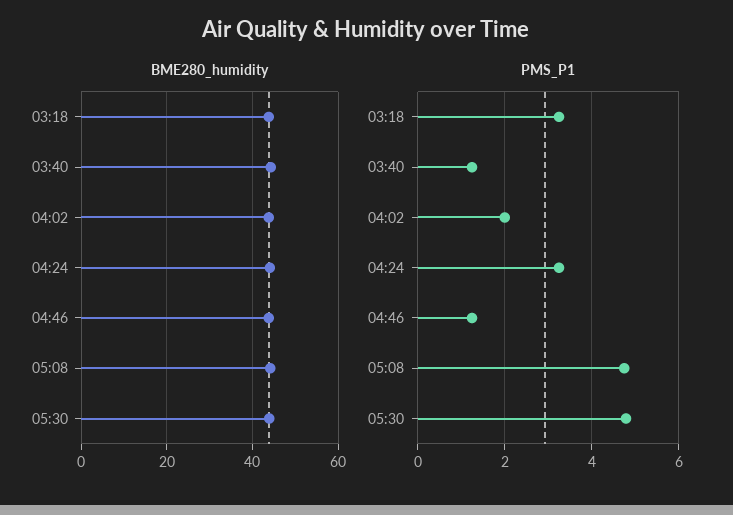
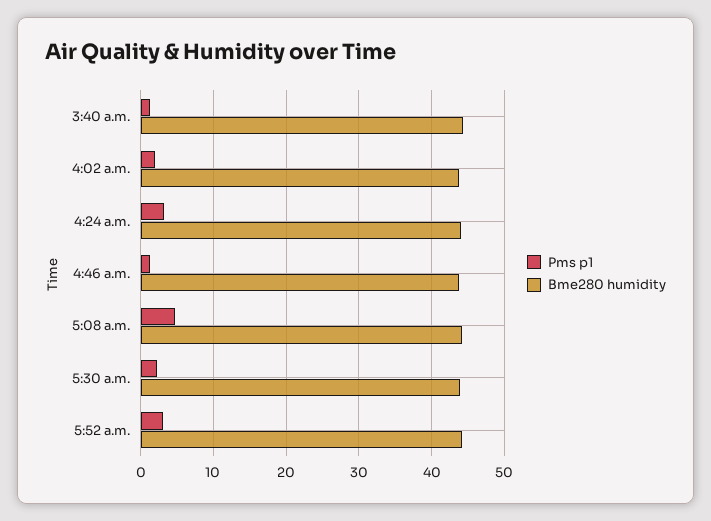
BME280_humidity, 03:18: 44 -> none
PMS_P1, 03:18: 3.2 -> none
PMS_P1, 05:30: 4.8 -> 2
PMS_P1, 5:52 a.m.: none -> 3
BME280_humidity, 5:52 a.m.: none -> 44

